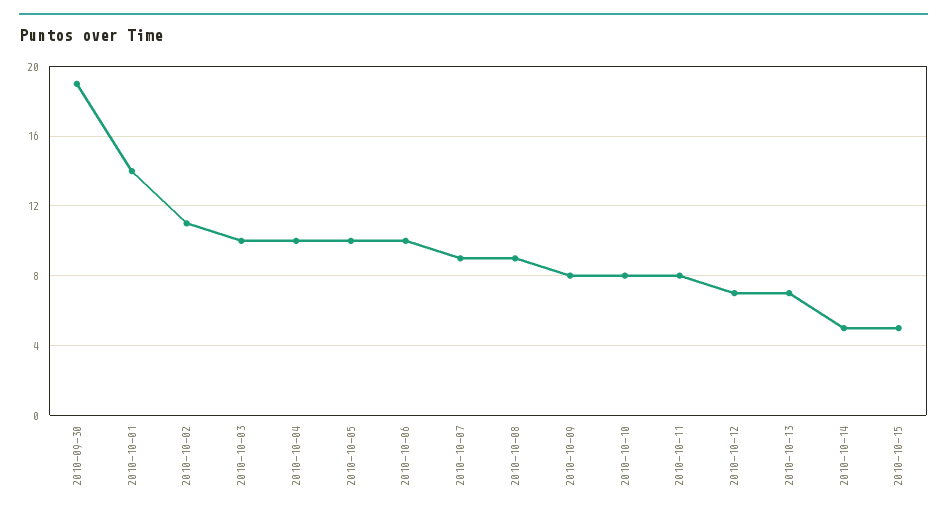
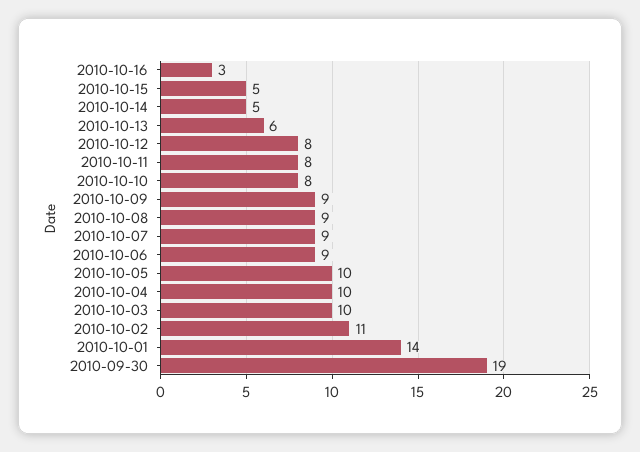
2010-10-06: 10 -> 9
2010-10-09: 8 -> 9
2010-10-12: 7 -> 8
2010-10-13: 7 -> 6
2010-10-16: none -> 3

